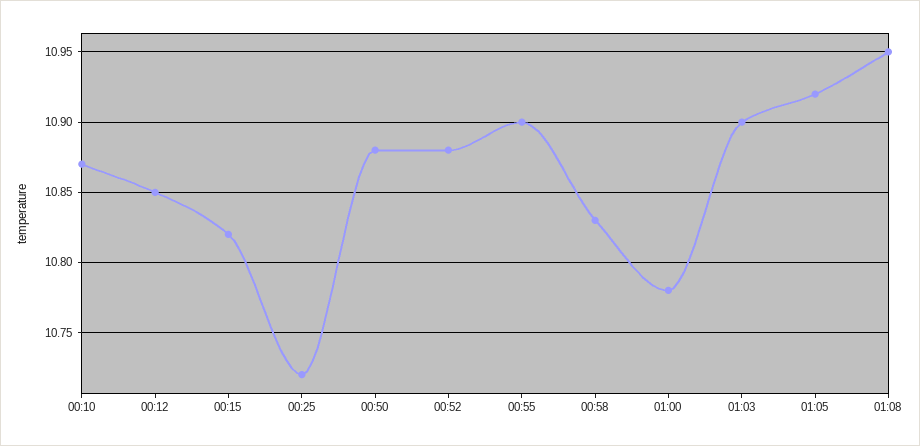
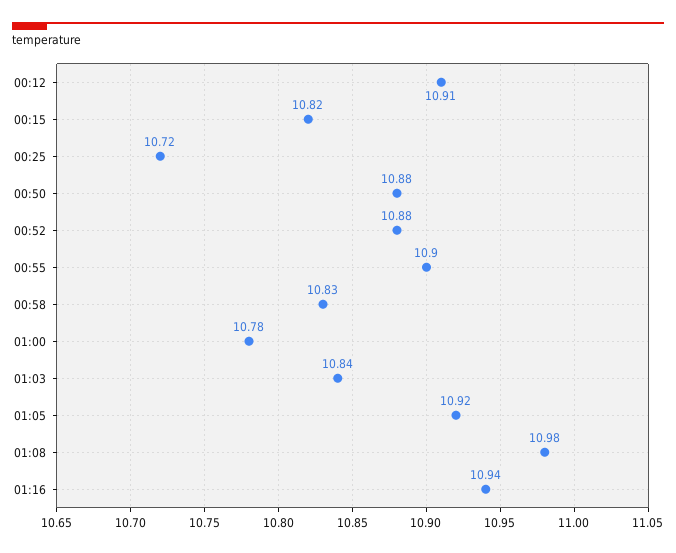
00:10: 10.87 -> none
00:12: 10.85 -> 10.91
01:03: 10.9 -> 10.84
01:08: 10.95 -> 10.98
01:16: none -> 10.94

